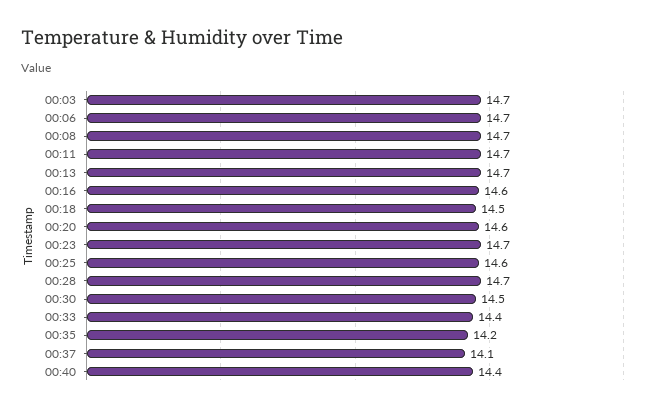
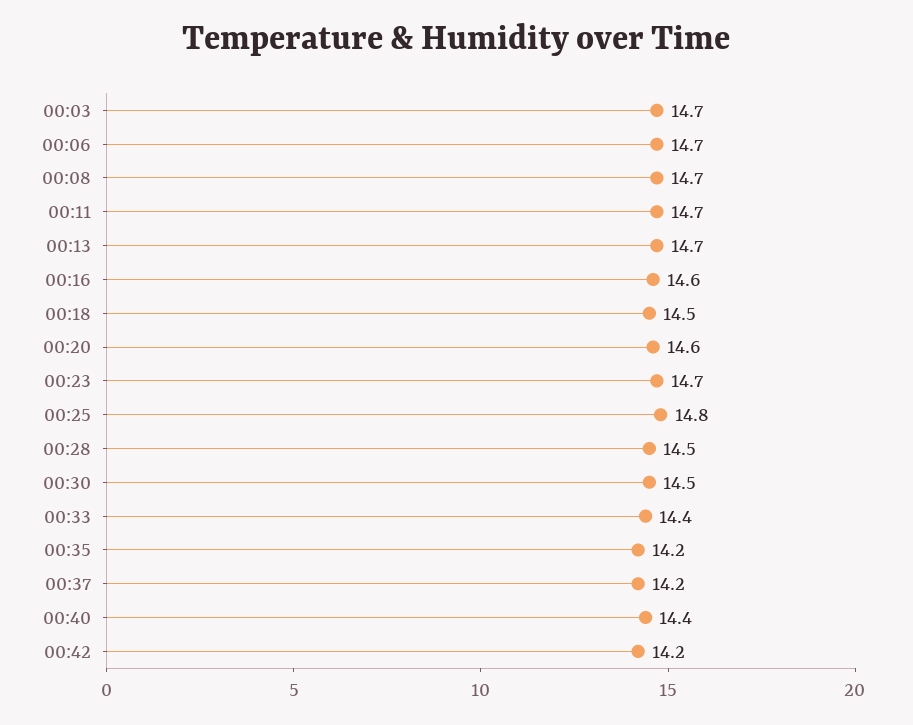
00:25: 14.6 -> 14.8
00:28: 14.7 -> 14.5
00:37: 14.1 -> 14.2
00:42: none -> 14.2

